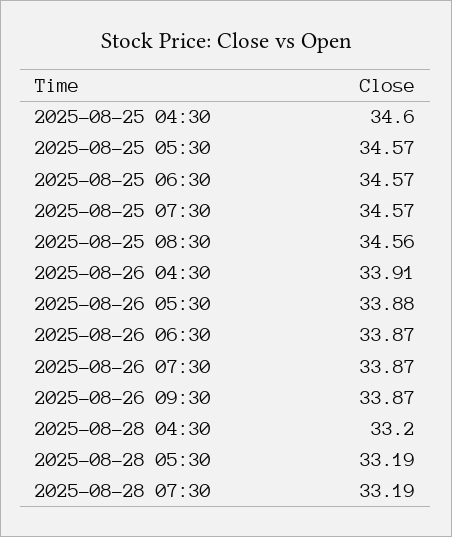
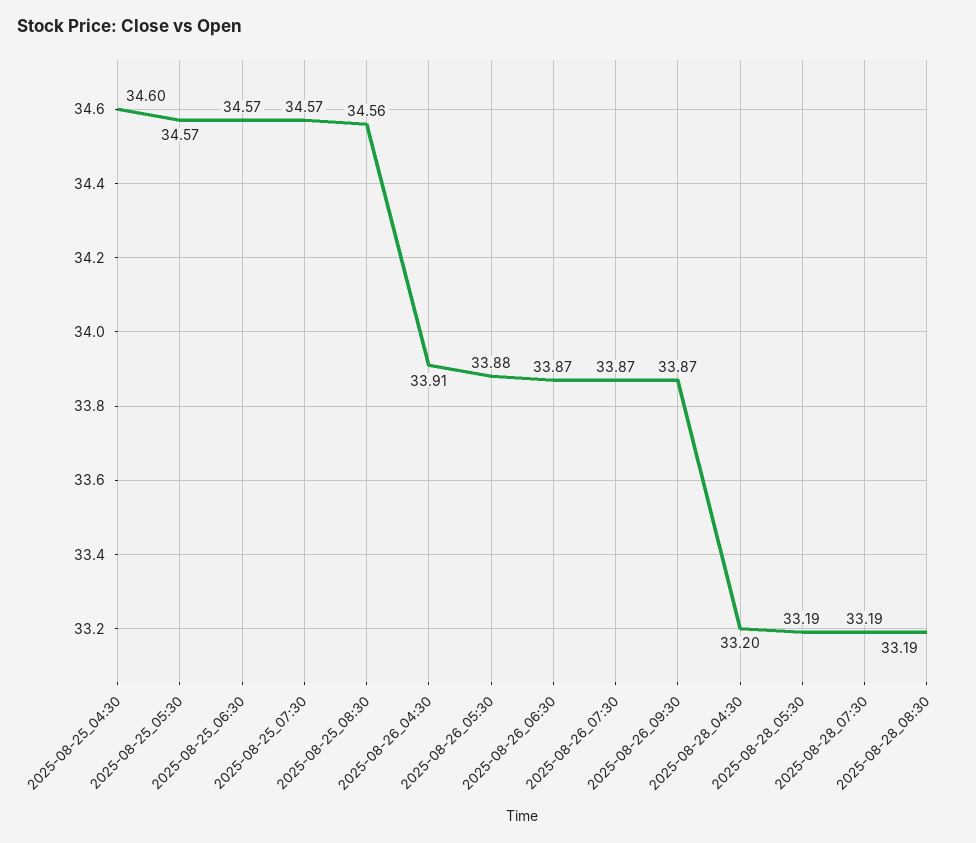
2025-08-28_08:30: none -> 33.19

